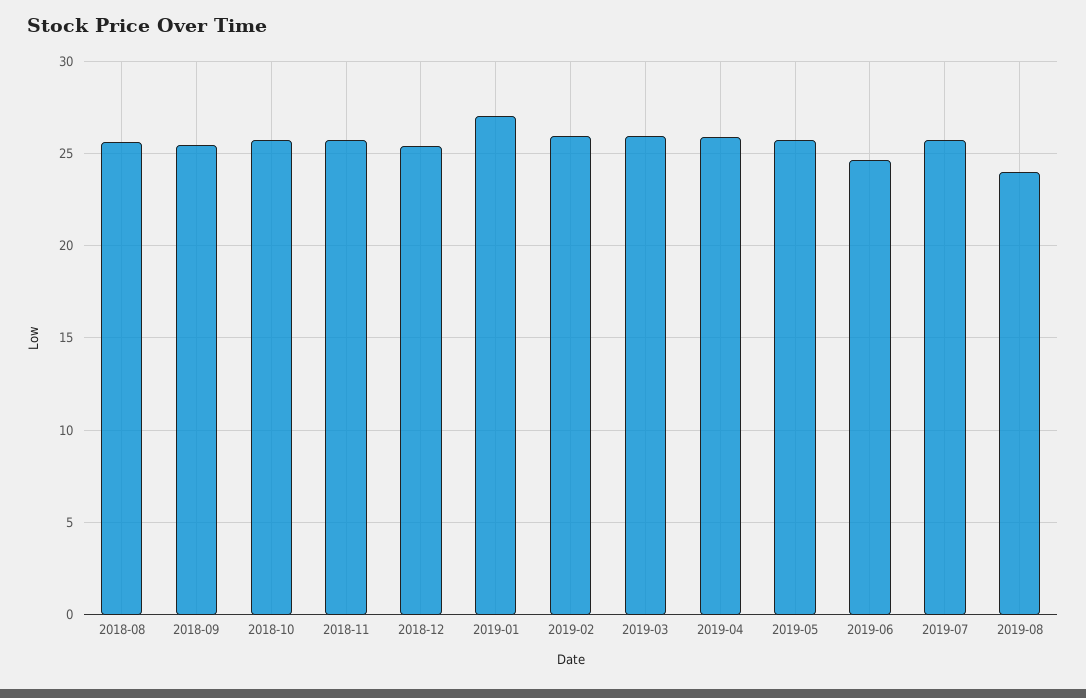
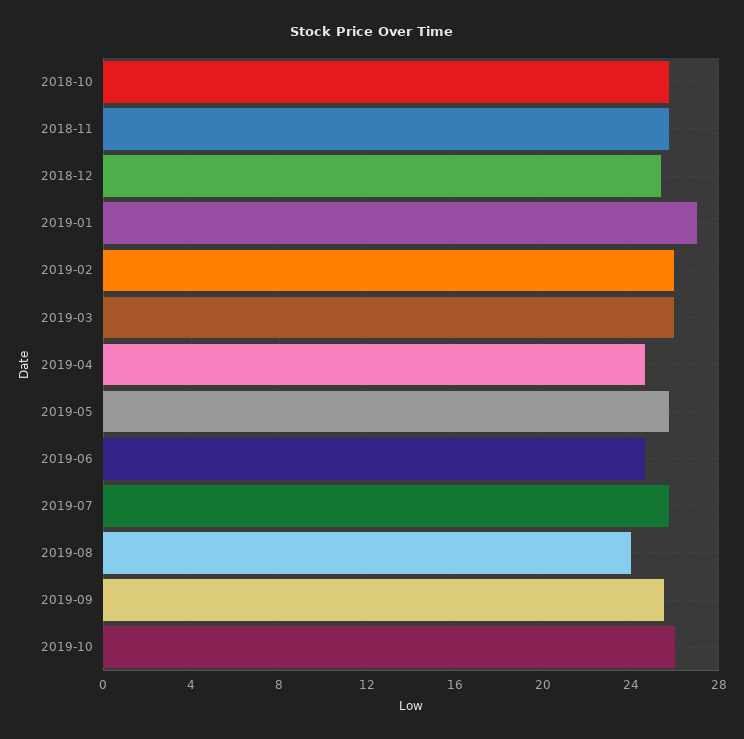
2018-08: 25.5 -> none
2018-09: 25.5 -> none
2019-04: 26 -> 24.5
2019-09: none -> 25.5
2019-10: none -> 26

